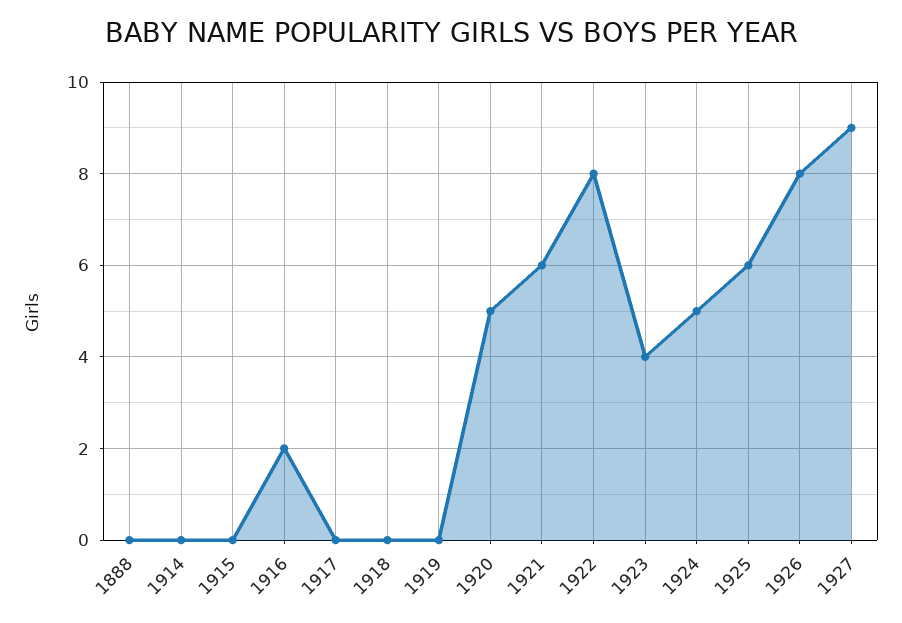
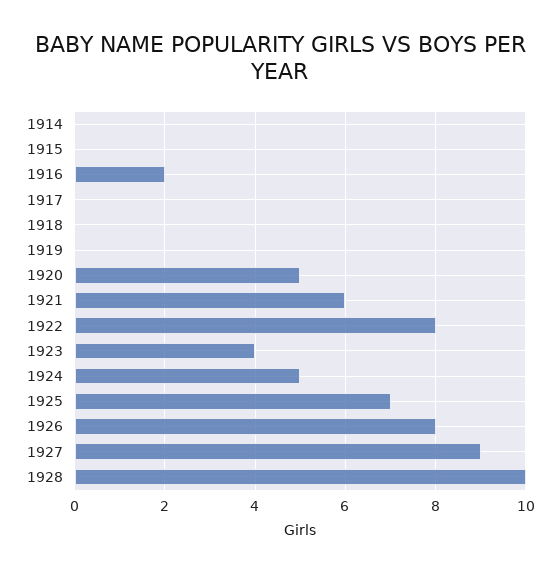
1888: 0 -> none
1925: 6 -> 7
1928: none -> 10

